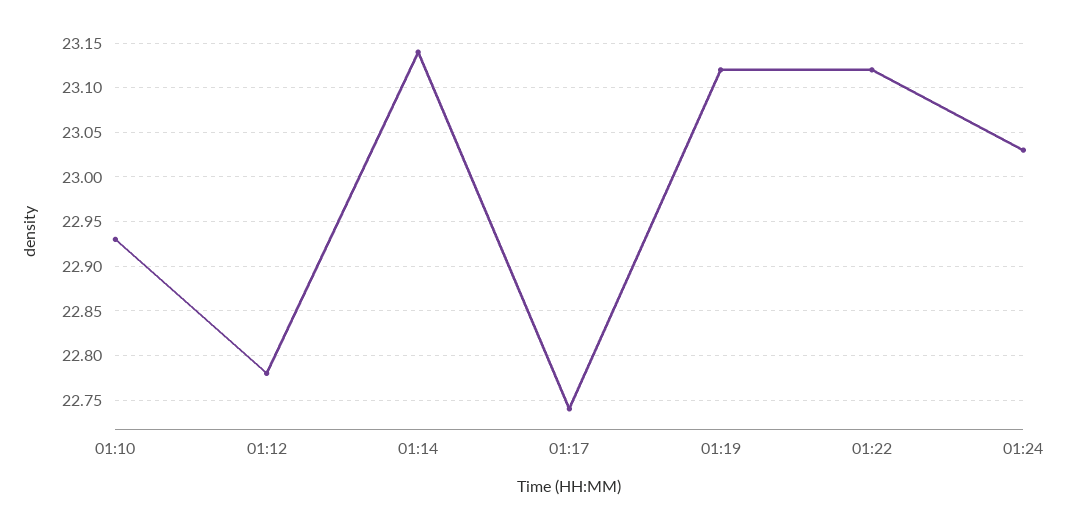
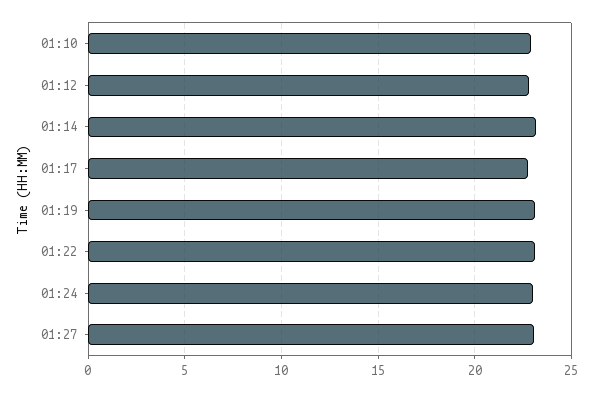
01:27: none -> 23

